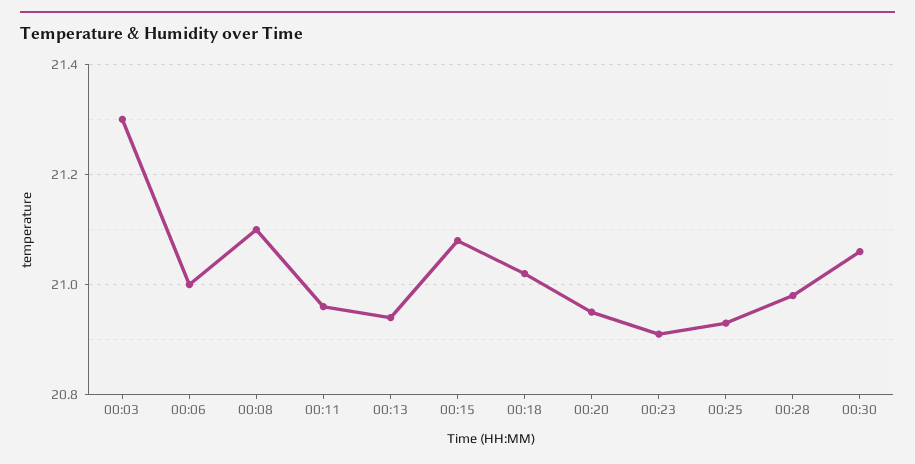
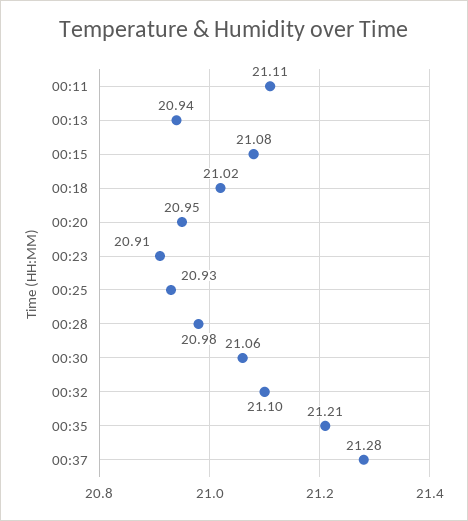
00:03: 21.3 -> none
00:06: 21 -> none
00:08: 21.1 -> none
00:11: 20.95 -> 21.11
00:32: none -> 21.1
00:35: none -> 21.21
00:37: none -> 21.28

